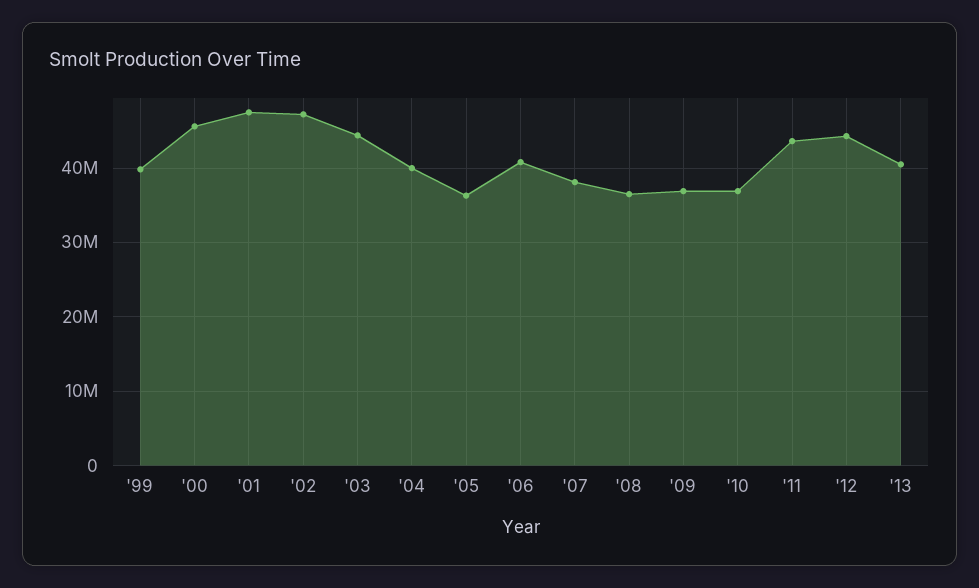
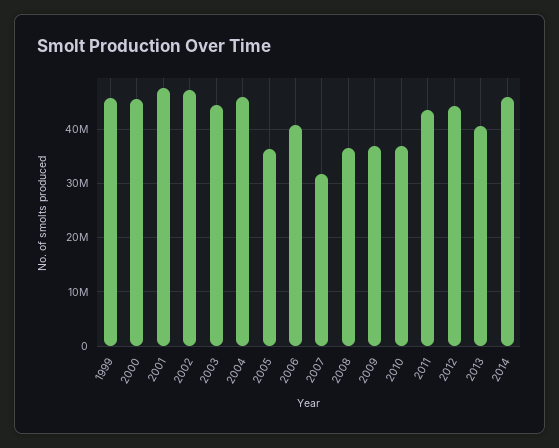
'99: 40000000 -> 46000000
'04: 40000000 -> 46000000
'07: 38000000 -> 32000000
2014: none -> 46000000

